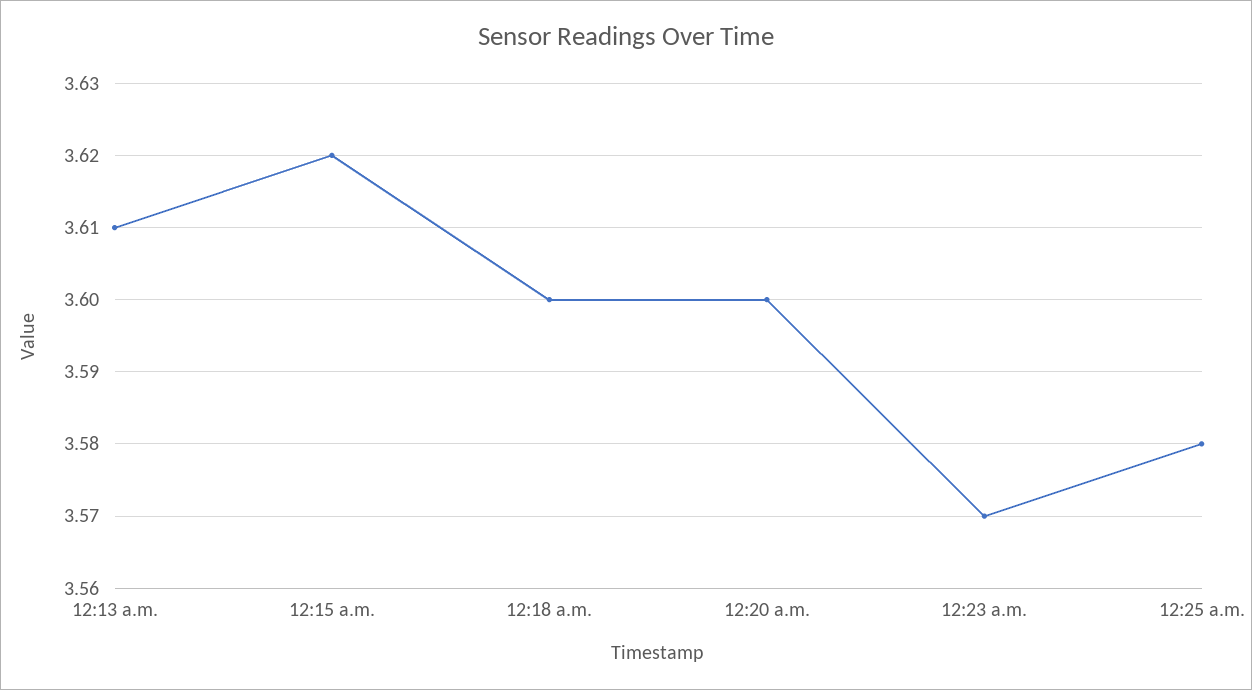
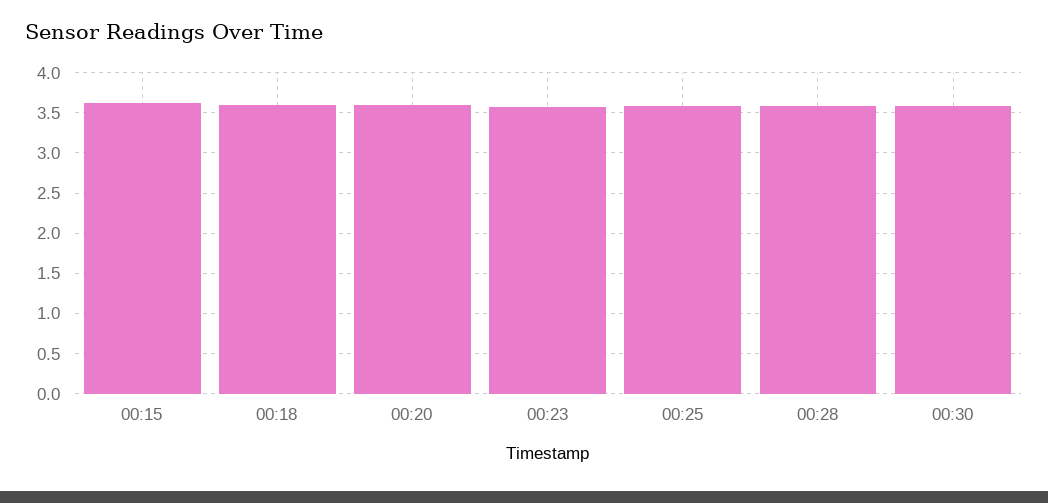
12:13 a.m.: 3.61 -> none
00:28: none -> 3.6
00:30: none -> 3.6

